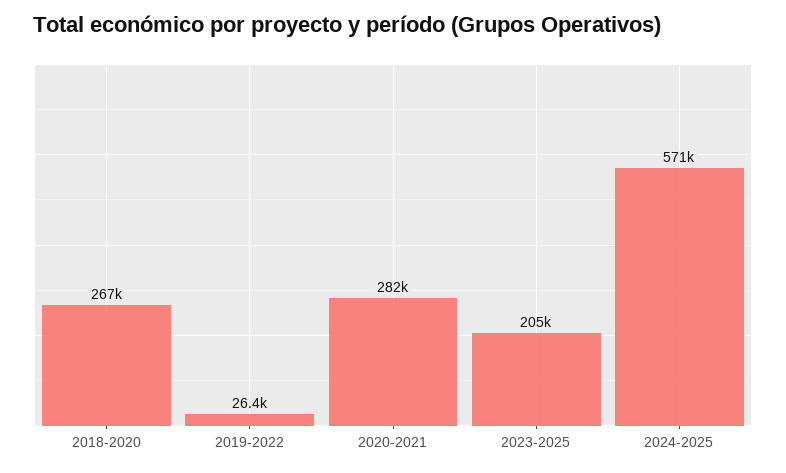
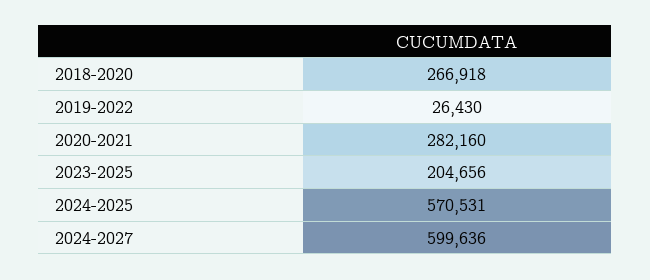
2024-2027: none -> 599636

